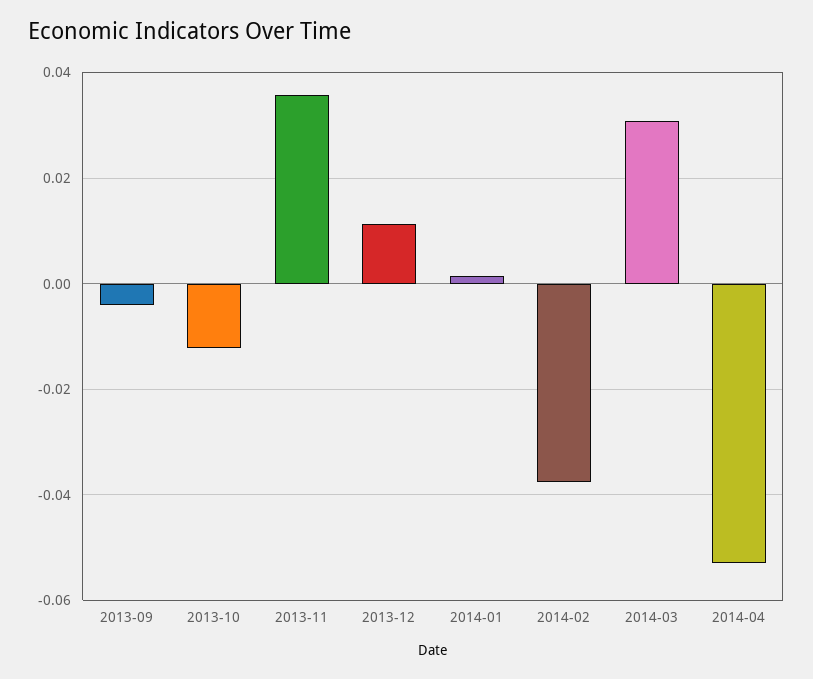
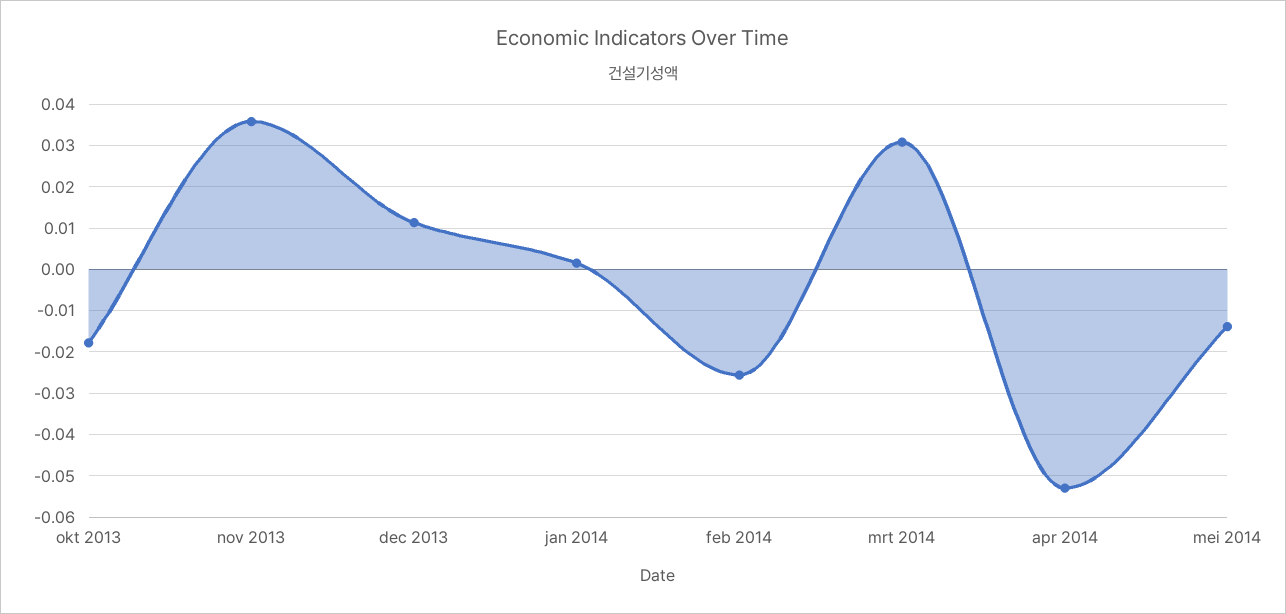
2013-09: -0.004 -> none
2013-10: -0.012 -> -0.018
2014-02: -0.038 -> -0.026
mei 2014: none -> -0.014

